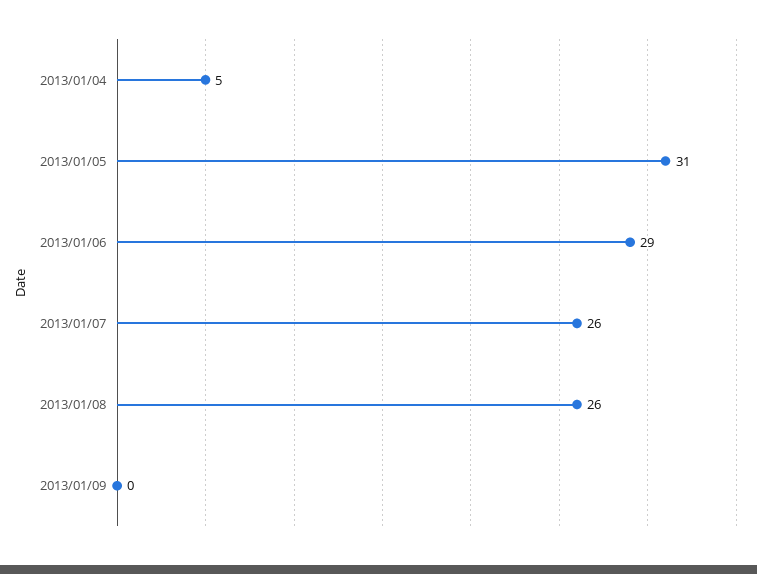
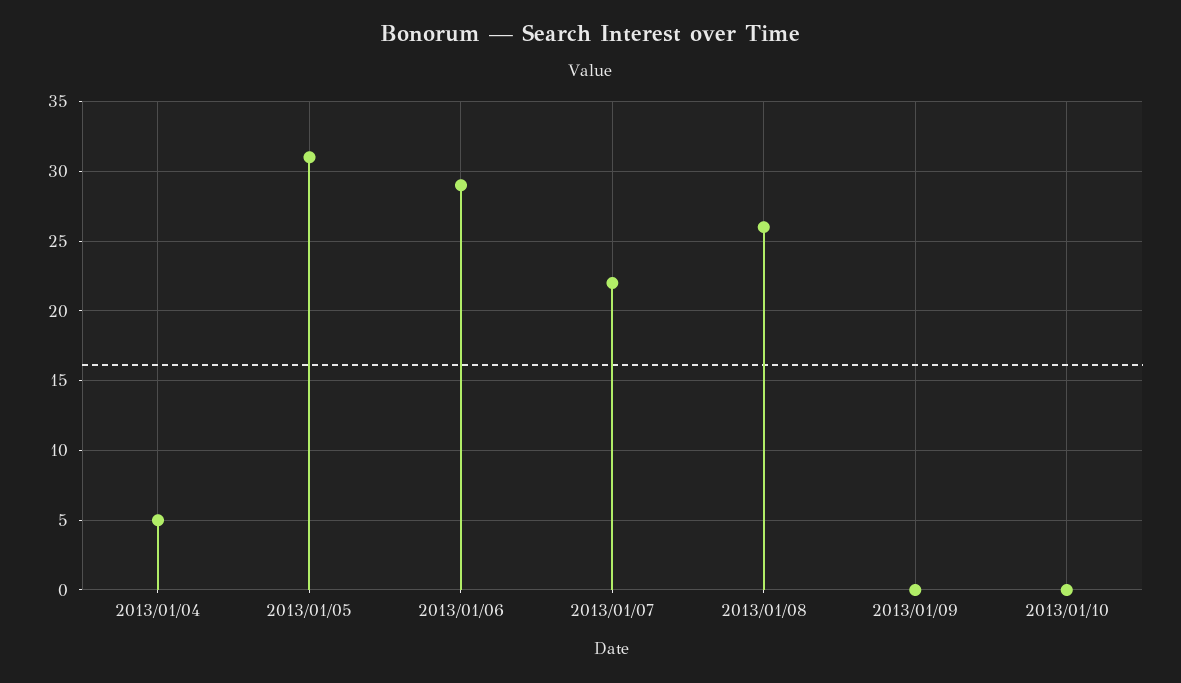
2013/01/07: 26 -> 22
2013/01/10: none -> 0

